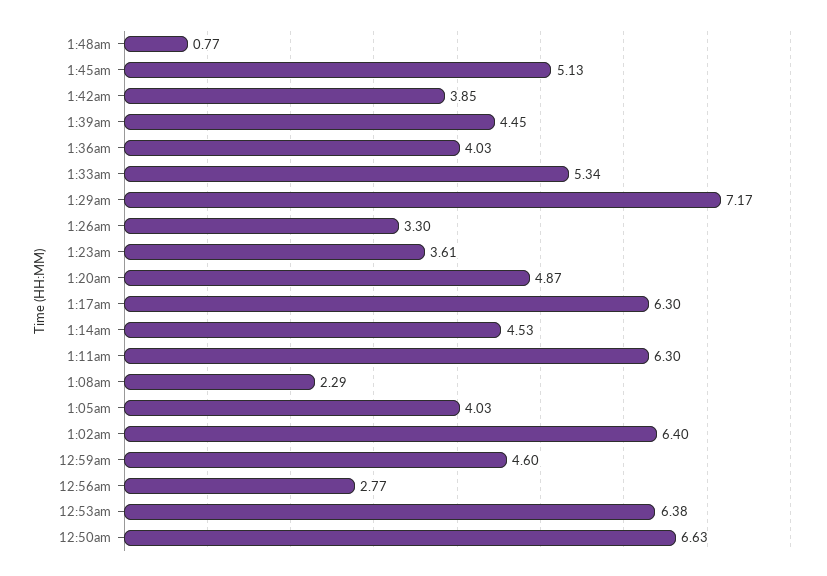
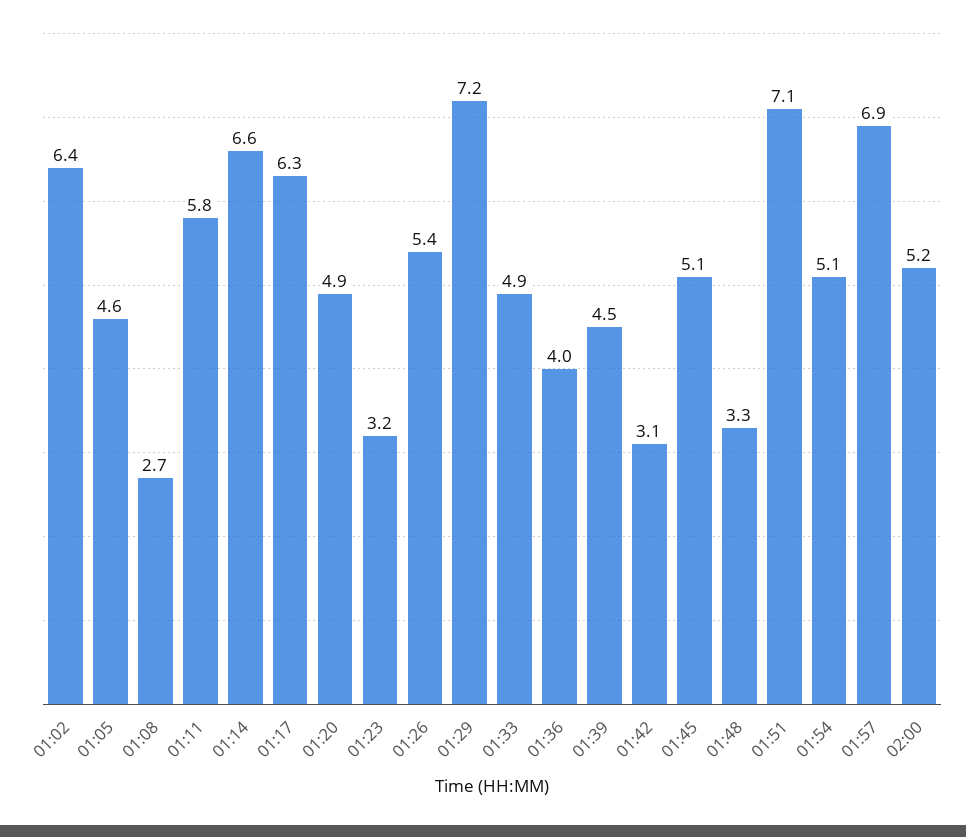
1:48am: 0.77 -> 3.3
1:42am: 3.85 -> 3.1
1:33am: 5.34 -> 4.9
1:26am: 3.3 -> 5.4
1:23am: 3.61 -> 3.2
1:14am: 4.53 -> 6.6
1:11am: 6.3 -> 5.8
1:08am: 2.29 -> 2.7
1:05am: 4.03 -> 4.6
12:59am: 4.6 -> none
12:56am: 2.77 -> none
12:53am: 6.38 -> none
12:50am: 6.63 -> none
01:51: none -> 7.1
01:54: none -> 5.1
01:57: none -> 6.9
02:00: none -> 5.2

